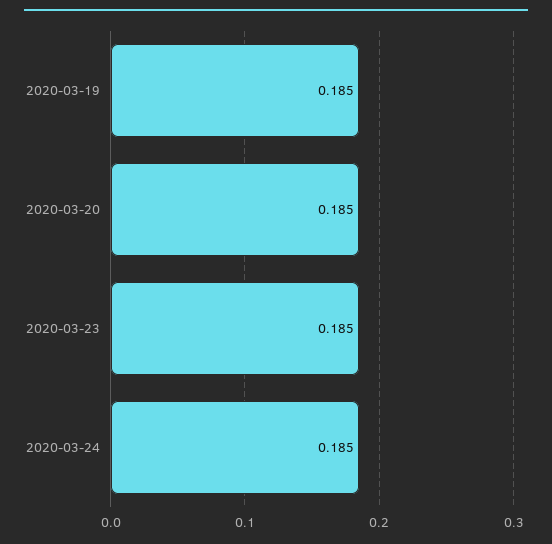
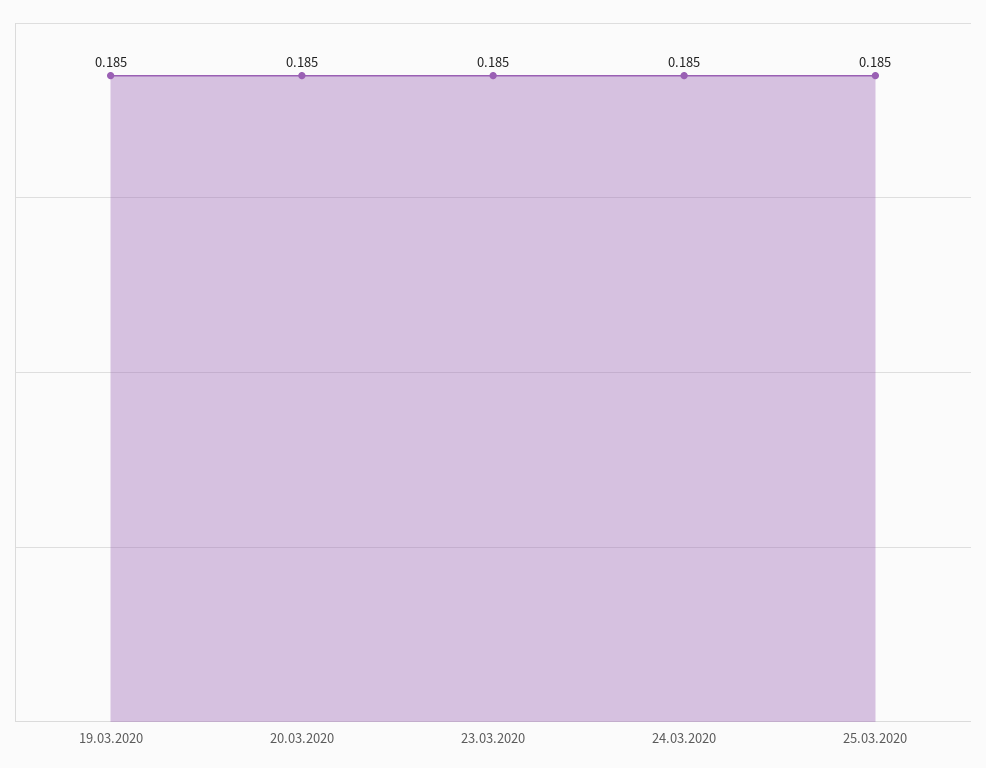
25.03.2020: none -> 0.185

